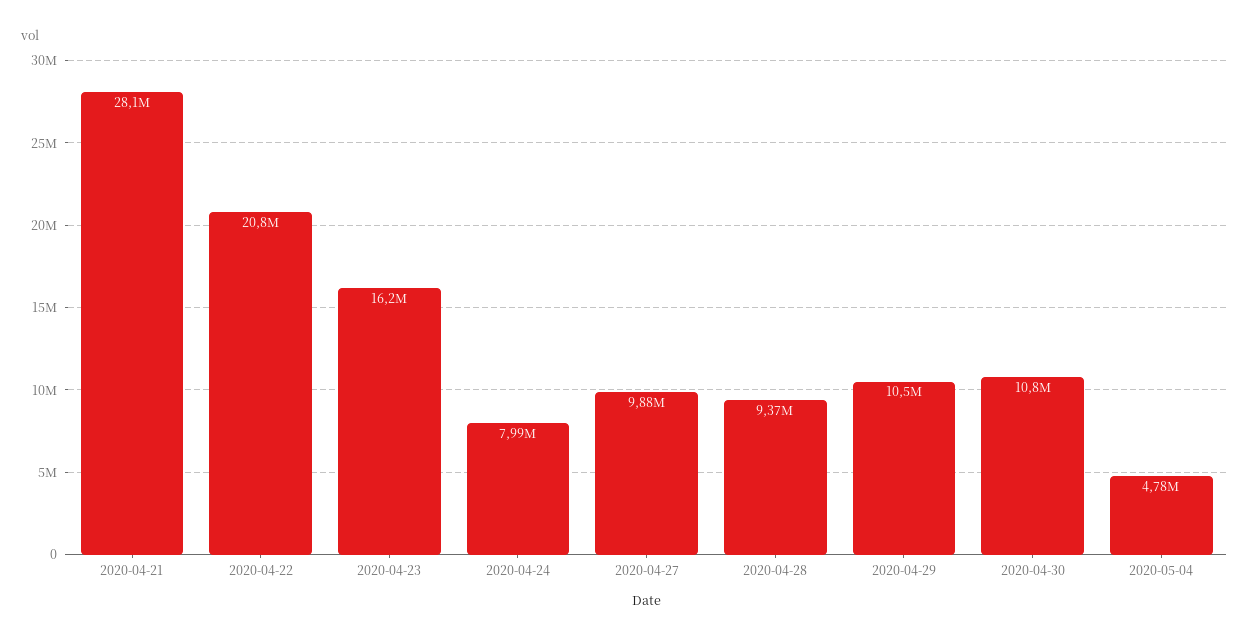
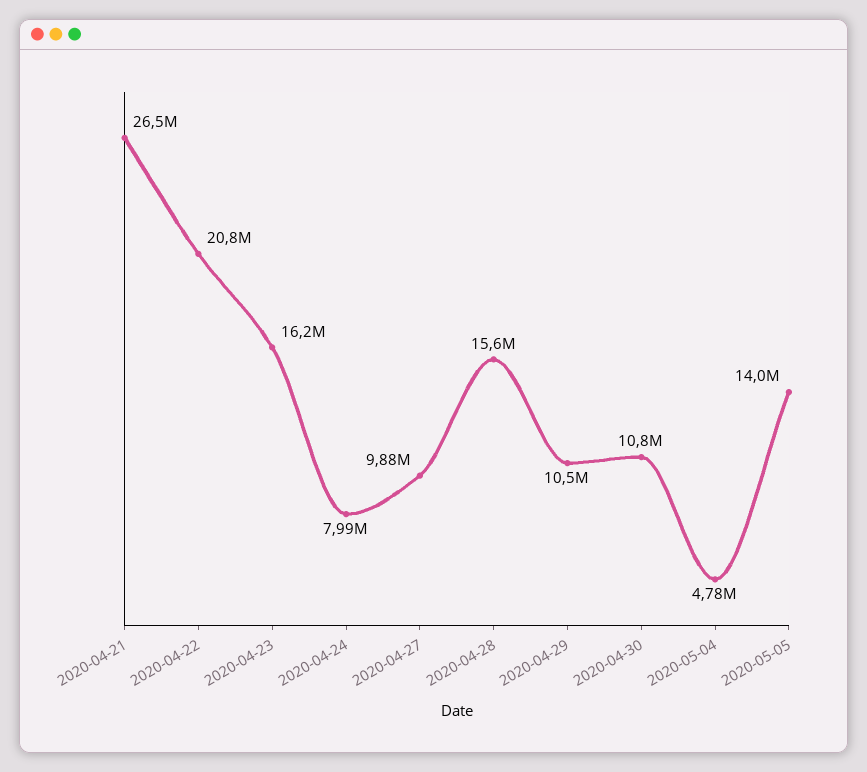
2020-04-21: 28100000 -> 26500000
2020-04-28: 9370000 -> 15600000
2020-05-05: none -> 14000000

